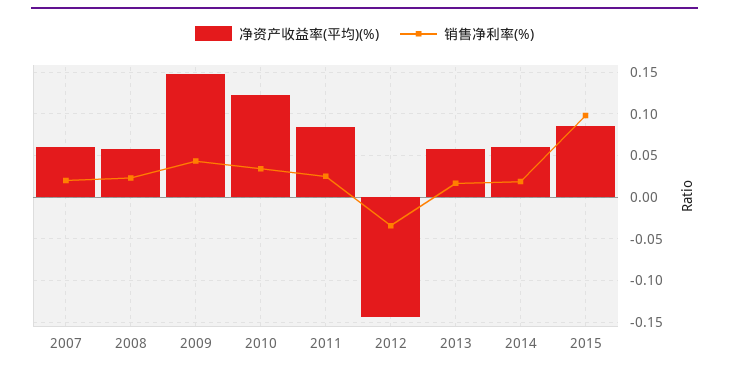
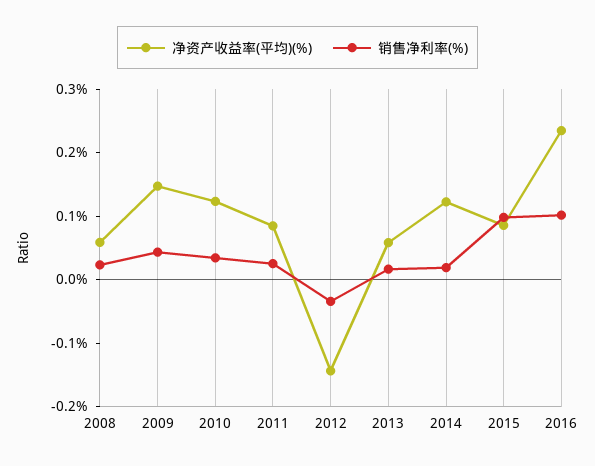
净资产收益率(平均)(%), 2007: 0.06 -> none
销售净利率(%), 2007: 0.02 -> none
净资产收益率(平均)(%), 2014: 0.06 -> 0.12
净资产收益率(平均)(%), 2016: none -> 0.24
销售净利率(%), 2016: none -> 0.1

